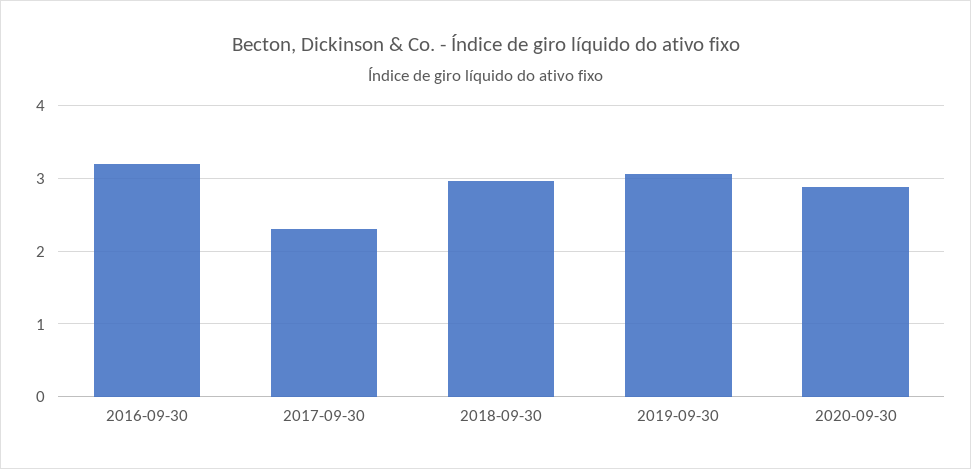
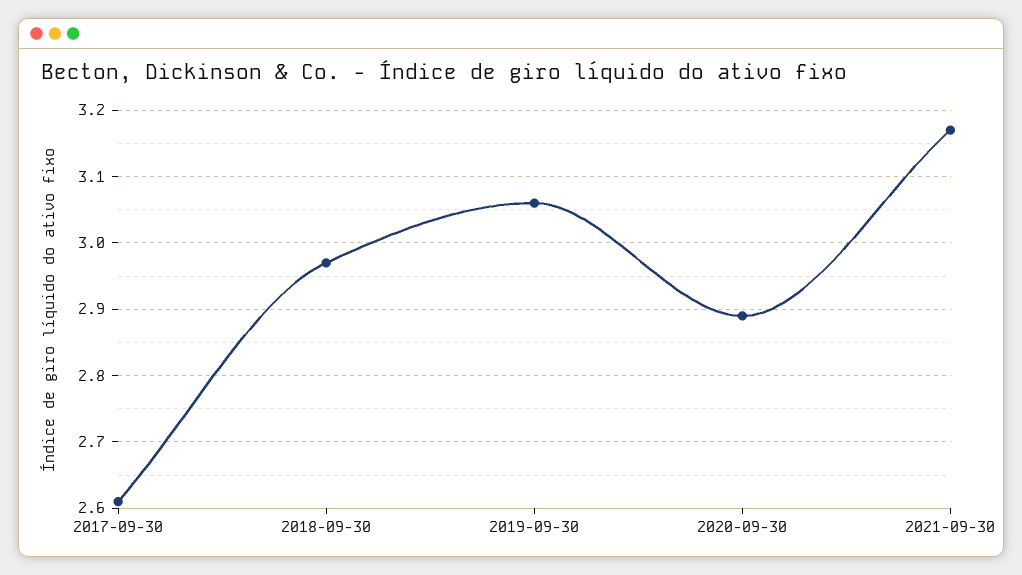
2016-09-30: 3.2 -> none
2017-09-30: 2.3 -> 2.61
2021-09-30: none -> 3.17

